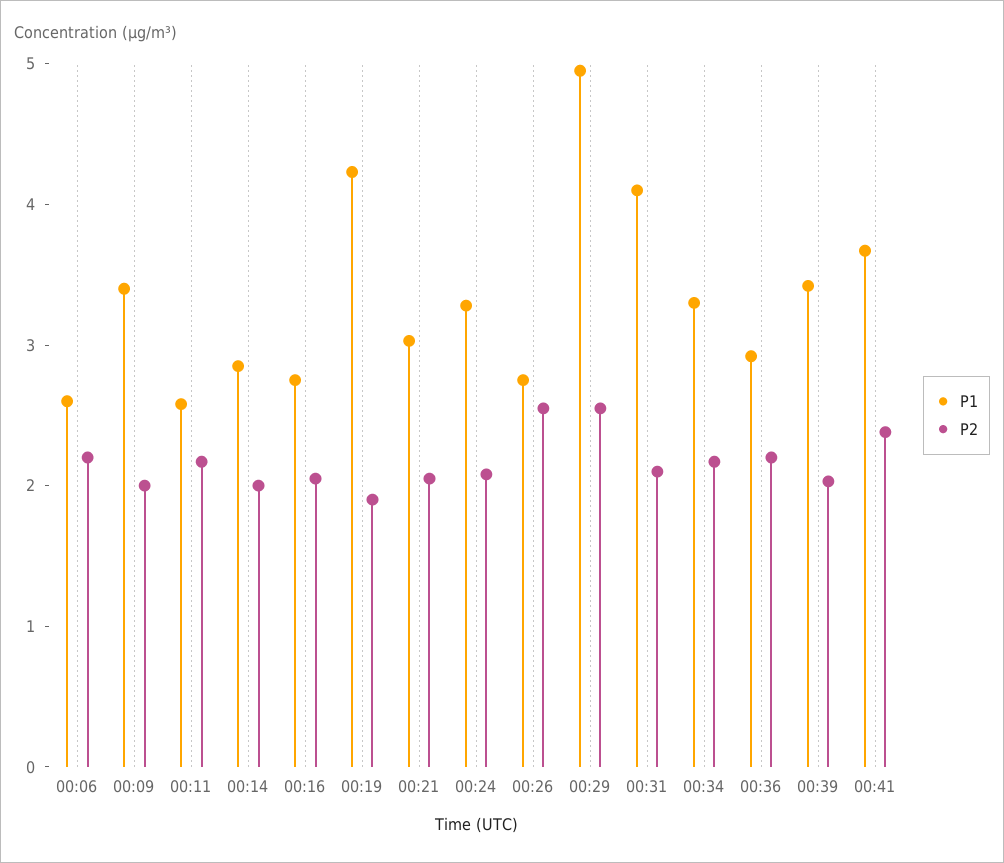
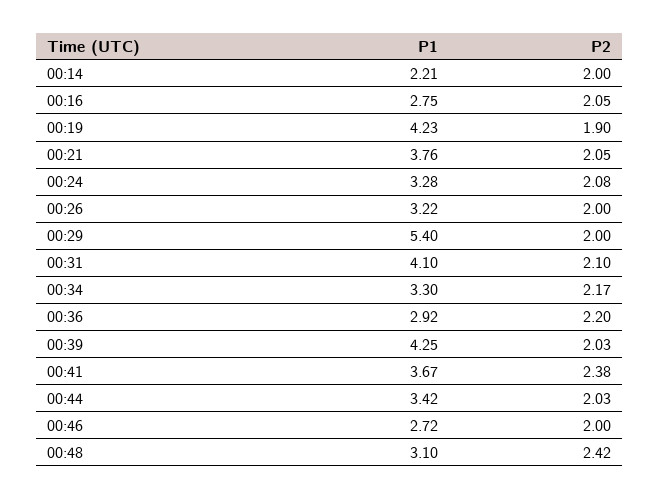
P1, 00:06: 2.6 -> none
P2, 00:06: 2.2 -> none
P1, 00:09: 3.4 -> none
P2, 00:09: 2 -> none
P1, 00:11: 2.6 -> none
P2, 00:11: 2.2 -> none
P1, 00:14: 2.8 -> 2.21
P1, 00:21: 3 -> 3.76
P1, 00:26: 2.8 -> 3.22
P2, 00:26: 2.6 -> 2
P1, 00:29: 5 -> 5.4
P2, 00:29: 2.6 -> 2
P1, 00:39: 3.4 -> 4.25
P1, 00:44: none -> 3.42
P2, 00:44: none -> 2.03
P1, 00:46: none -> 2.72
P2, 00:46: none -> 2
P1, 00:48: none -> 3.1
P2, 00:48: none -> 2.42

